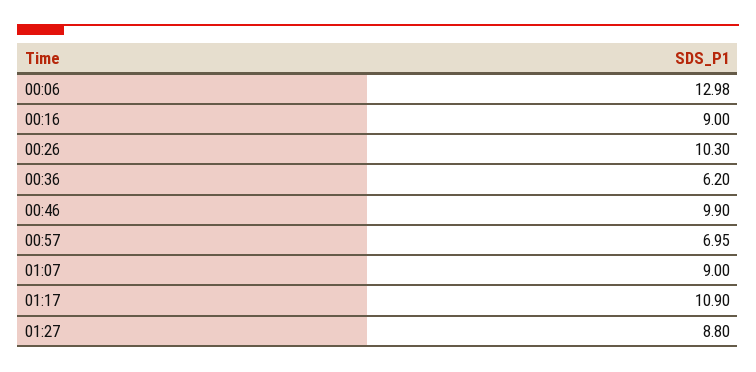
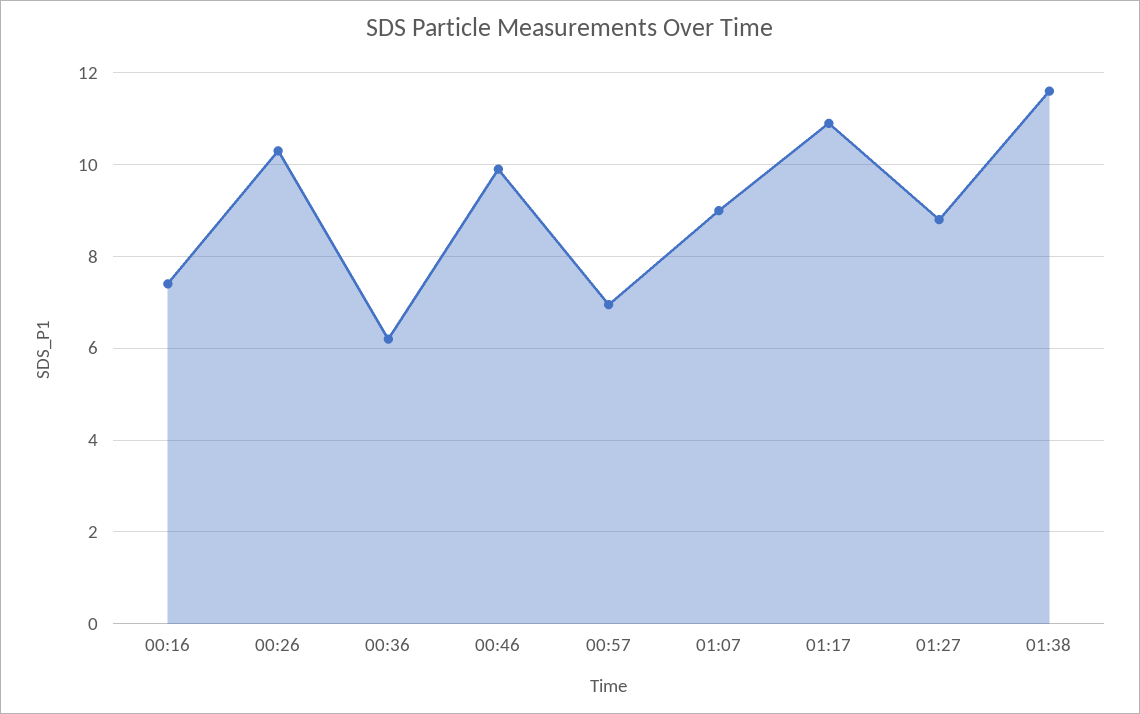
00:06: 12.98 -> none
00:16: 9 -> 7.4
01:38: none -> 11.6

